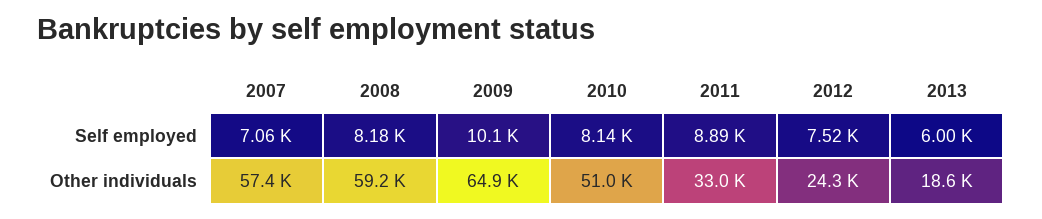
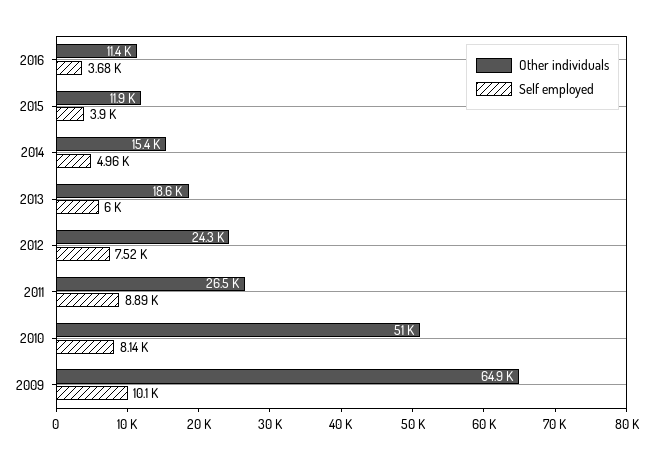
Self employed, 2007: 7060 -> none
Self employed, 2008: 8180 -> none
Other individuals, 2007: 57400 -> none
Other individuals, 2008: 59200 -> none
Other individuals, 2011: 33000 -> 26500
Other individuals, 2016: none -> 11400
Self employed, 2016: none -> 3680
Other individuals, 2015: none -> 11900
Self employed, 2015: none -> 3900
Other individuals, 2014: none -> 15400
Self employed, 2014: none -> 4960

